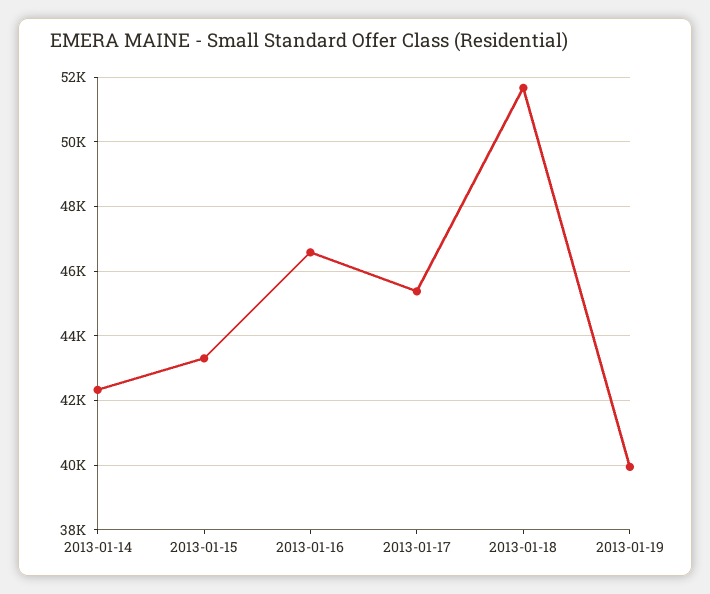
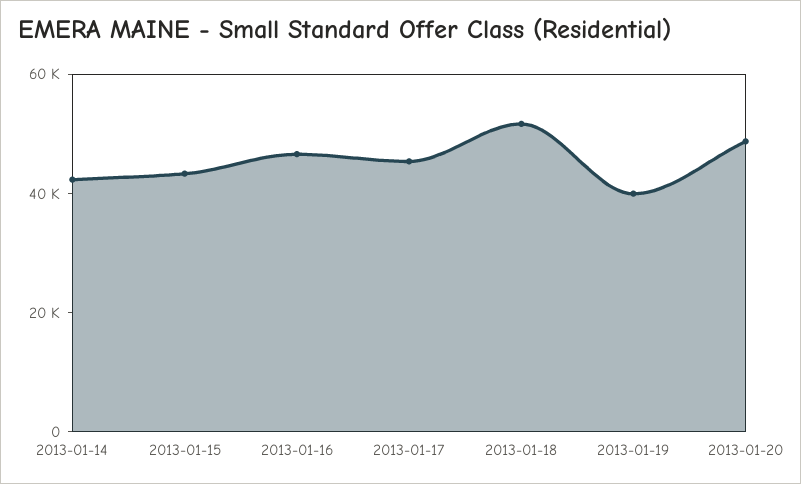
2013-01-20: none -> 50000

